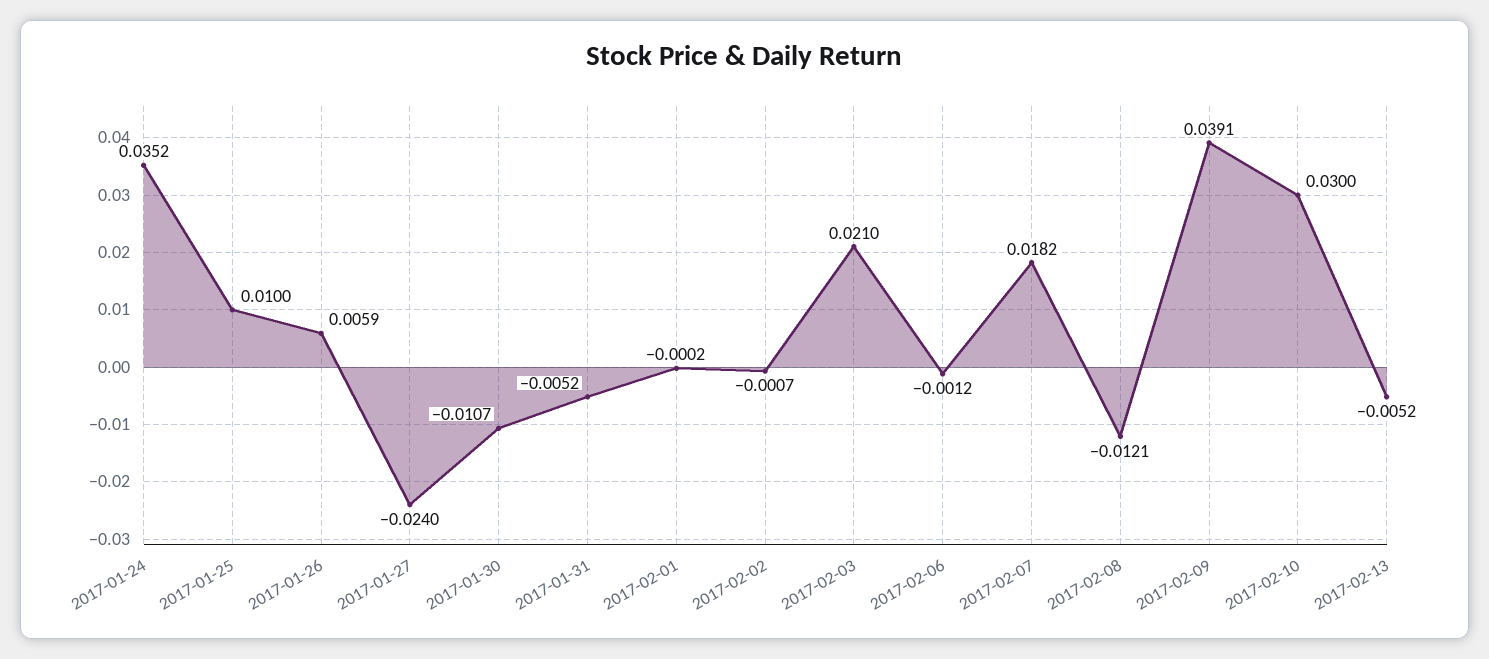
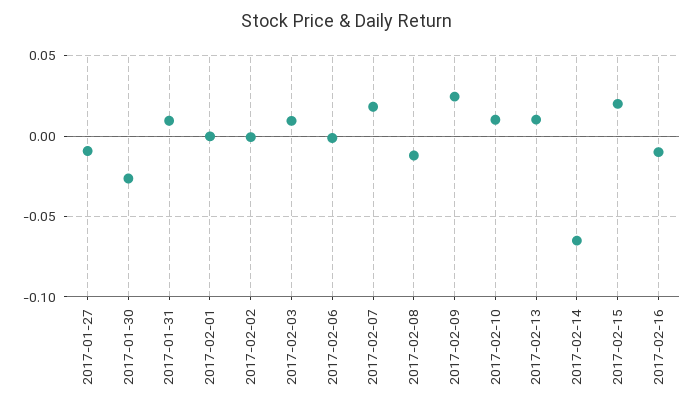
2017-01-24: 0.0352 -> none
2017-01-25: 0.01 -> none
2017-01-26: 0.0059 -> none
2017-01-27: -0.024 -> -0.01
2017-01-30: -0.0107 -> -0.025
2017-01-31: -0.0052 -> 0.01
2017-02-03: 0.021 -> 0.01
2017-02-09: 0.0391 -> 0.025
2017-02-10: 0.03 -> 0.01
2017-02-13: -0.0052 -> 0.01
2017-02-14: none -> -0.065
2017-02-15: none -> 0.02
2017-02-16: none -> -0.01

